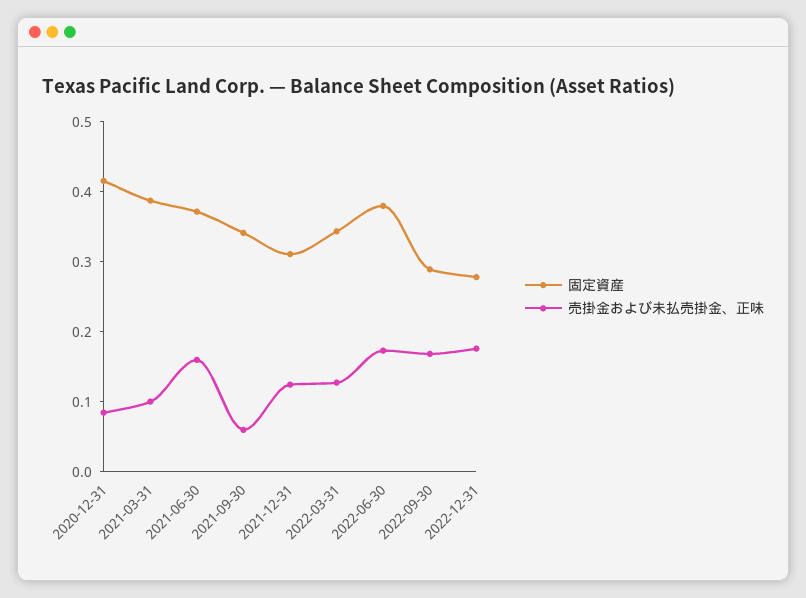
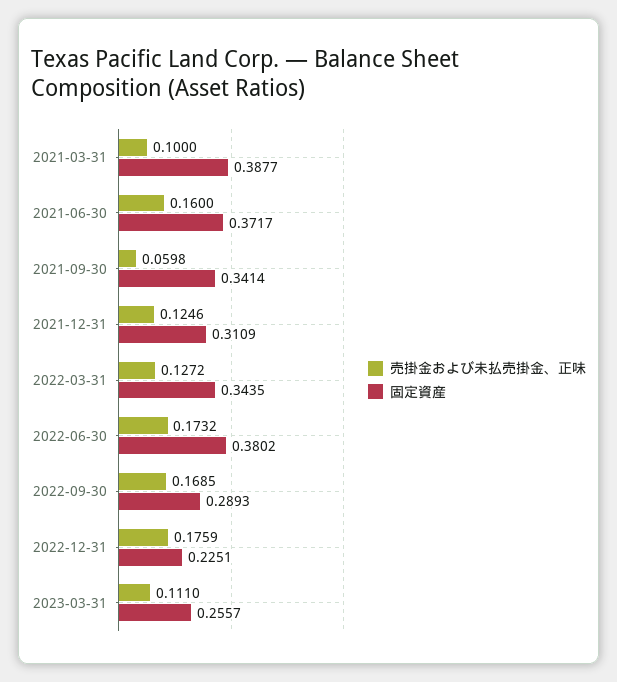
固定資産, 2020-12-31: 0.42 -> none
売掛金および未払売掛金、正味, 2020-12-31: 0.08 -> none
固定資産, 2022-12-31: 0.28 -> 0.2251
売掛金および未払売掛金、正味, 2023-03-31: none -> 0.111
固定資産, 2023-03-31: none -> 0.2557

